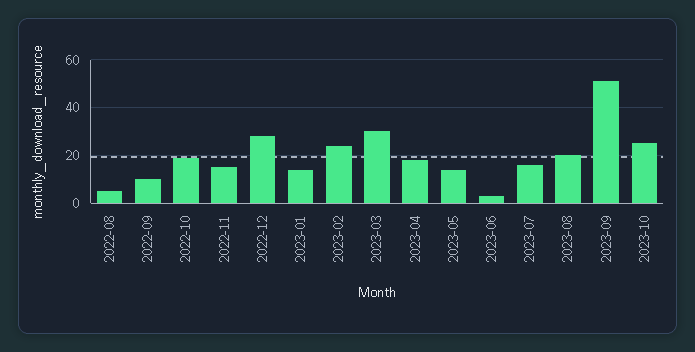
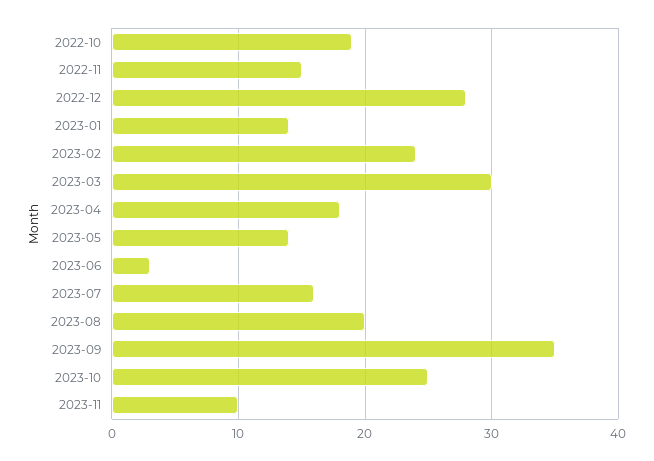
2022-08: 5 -> none
2022-09: 10 -> none
2023-09: 50 -> 35
2023-11: none -> 10

